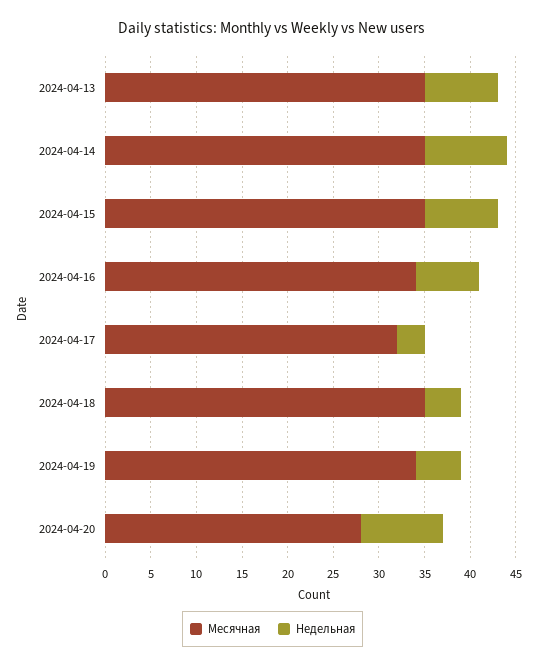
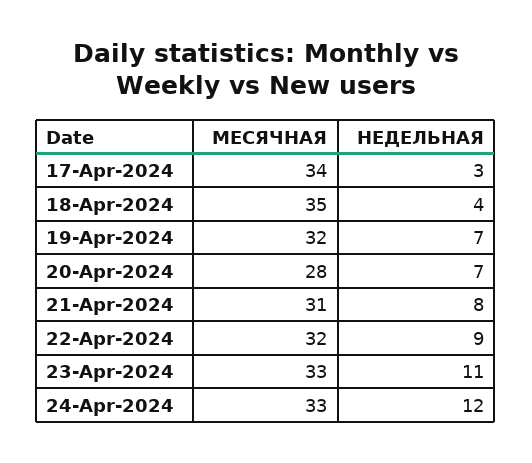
Месячная, 2024-04-13: 35 -> none
Недельная, 2024-04-13: 8 -> none
Месячная, 2024-04-14: 35 -> none
Недельная, 2024-04-14: 9 -> none
Месячная, 2024-04-15: 35 -> none
Недельная, 2024-04-15: 8 -> none
Месячная, 2024-04-16: 34 -> none
Недельная, 2024-04-16: 7 -> none
Месячная, 2024-04-17: 32 -> 34
Месячная, 2024-04-19: 34 -> 32
Недельная, 2024-04-19: 5 -> 7
Недельная, 2024-04-20: 9 -> 7
Месячная, 21-Apr-2024: none -> 31
Недельная, 21-Apr-2024: none -> 8
Месячная, 22-Apr-2024: none -> 32
Недельная, 22-Apr-2024: none -> 9
Месячная, 23-Apr-2024: none -> 33
Недельная, 23-Apr-2024: none -> 11
Месячная, 24-Apr-2024: none -> 33
Недельная, 24-Apr-2024: none -> 12

